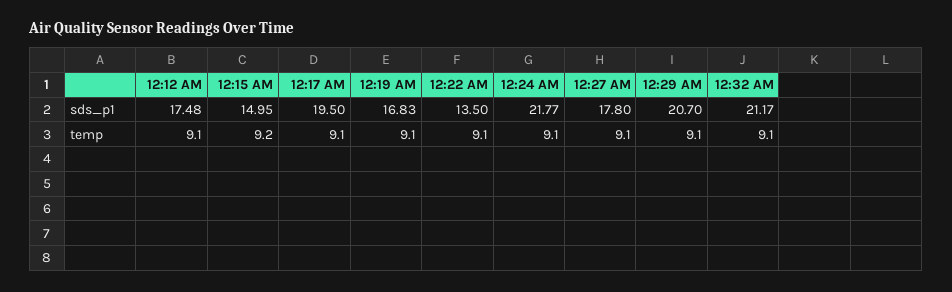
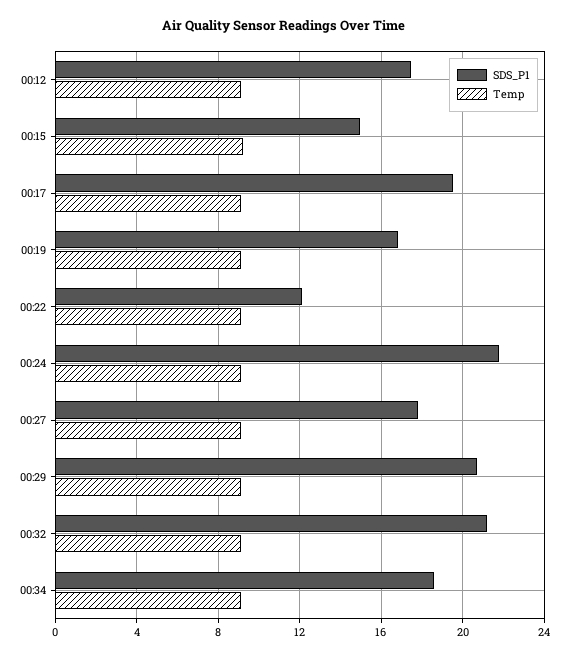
sds_p1, 12:22 AM: 13.5 -> 12
sds_p1, 00:34: none -> 18.5
temp, 00:34: none -> 9

